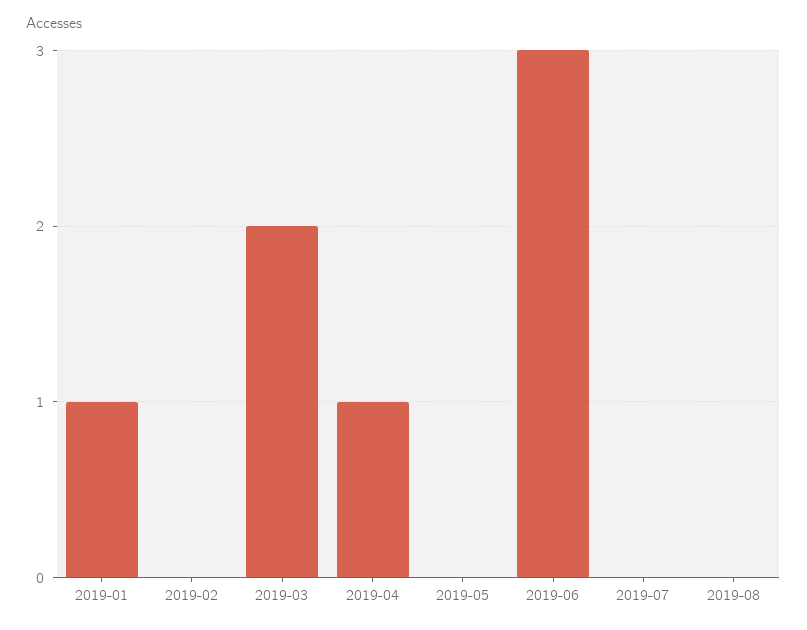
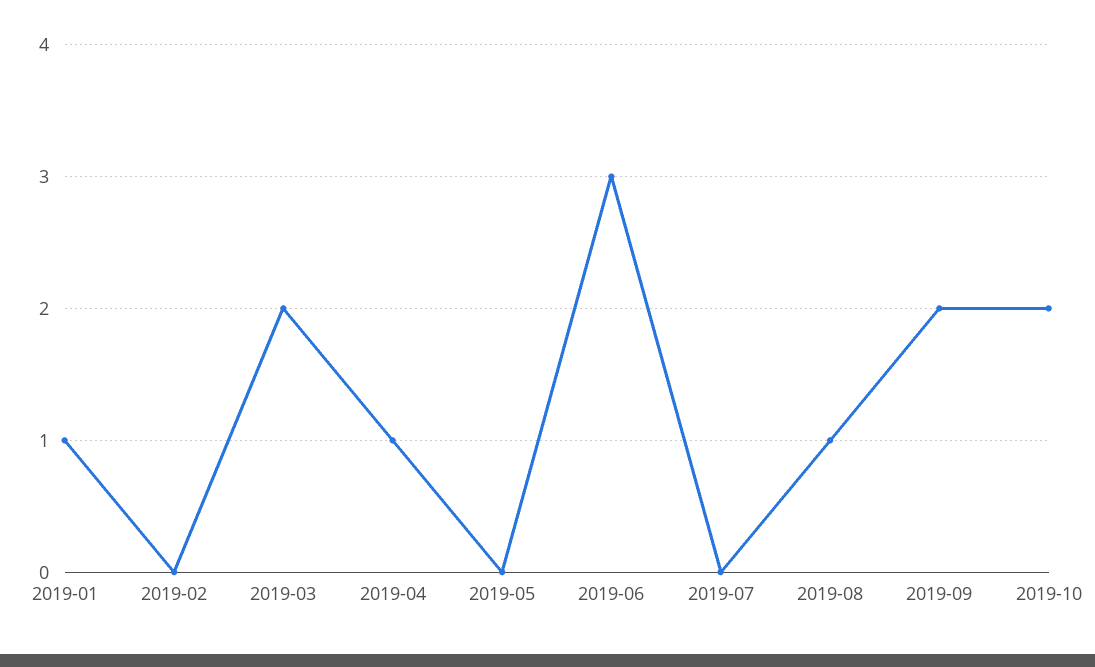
2019-08: 0 -> 1
2019-09: none -> 2
2019-10: none -> 2

